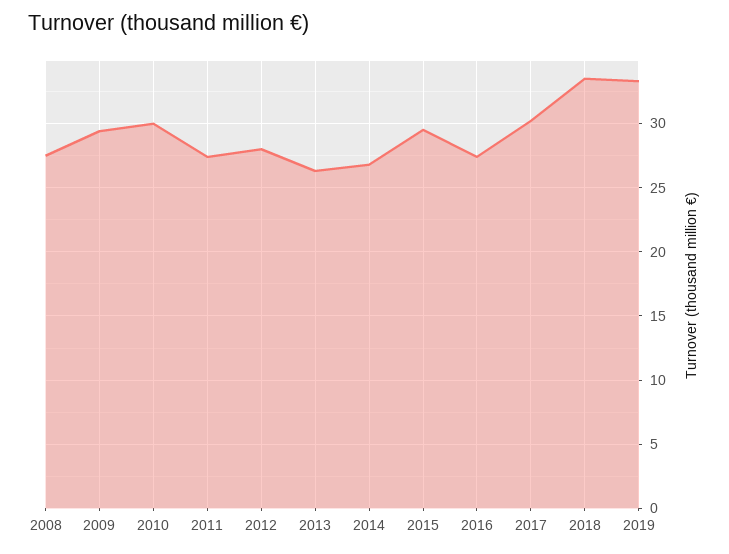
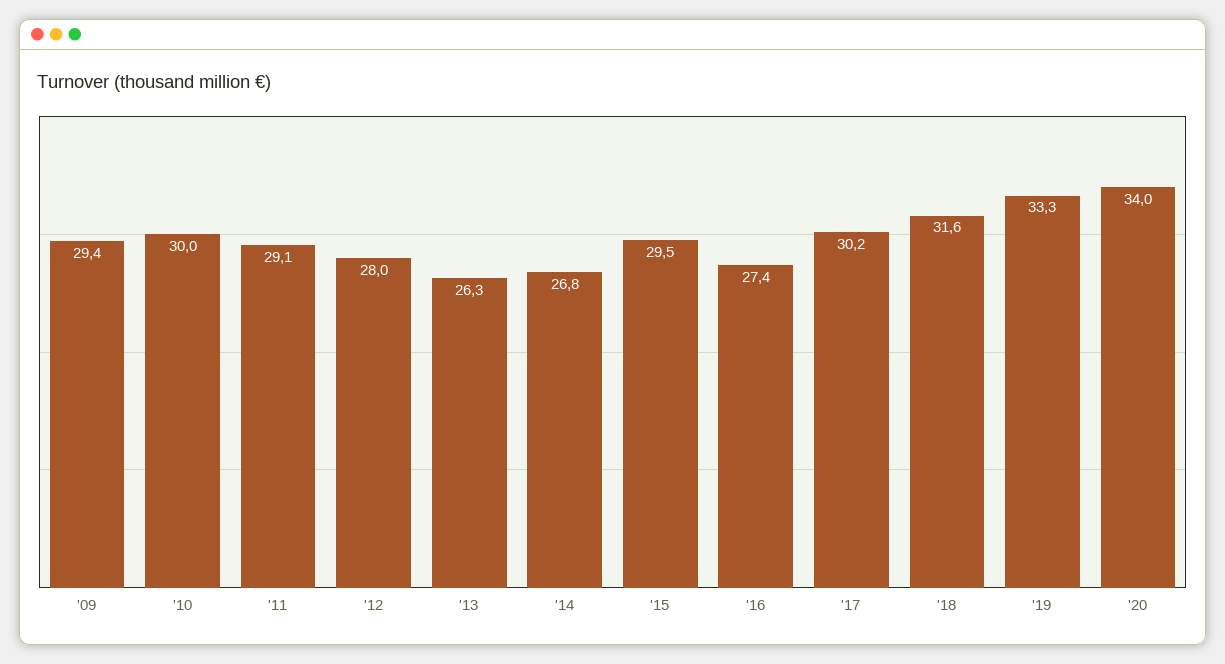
2008: 27.5 -> none
2011: 27.5 -> 29.1
2018: 33.5 -> 31.6
'20: none -> 34

